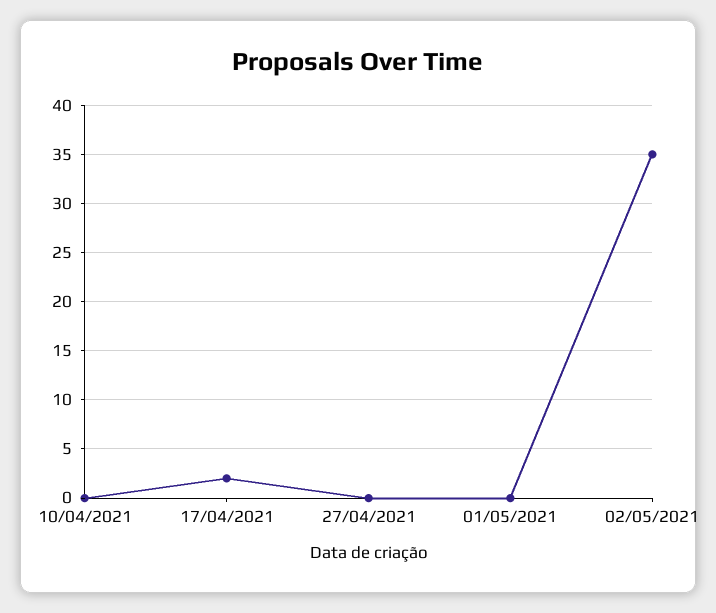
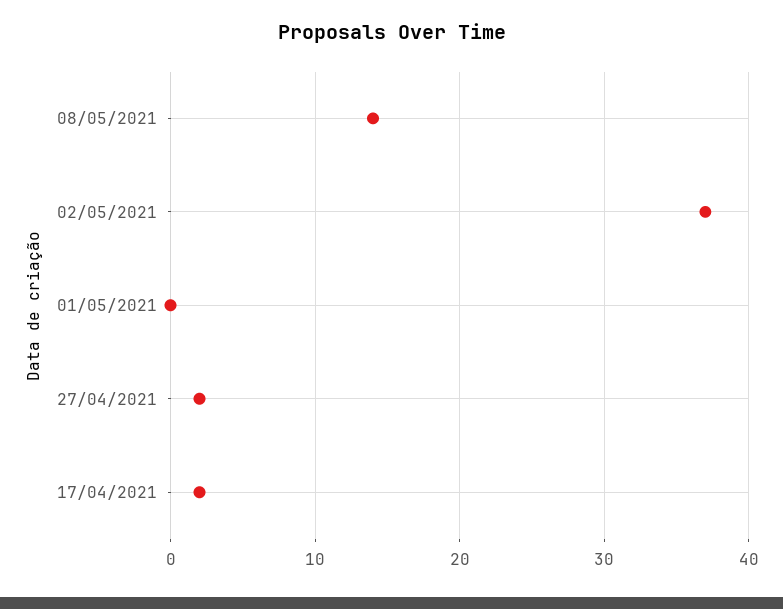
10/04/2021: 0 -> none
27/04/2021: 0 -> 2
02/05/2021: 35 -> 37
08/05/2021: none -> 14

